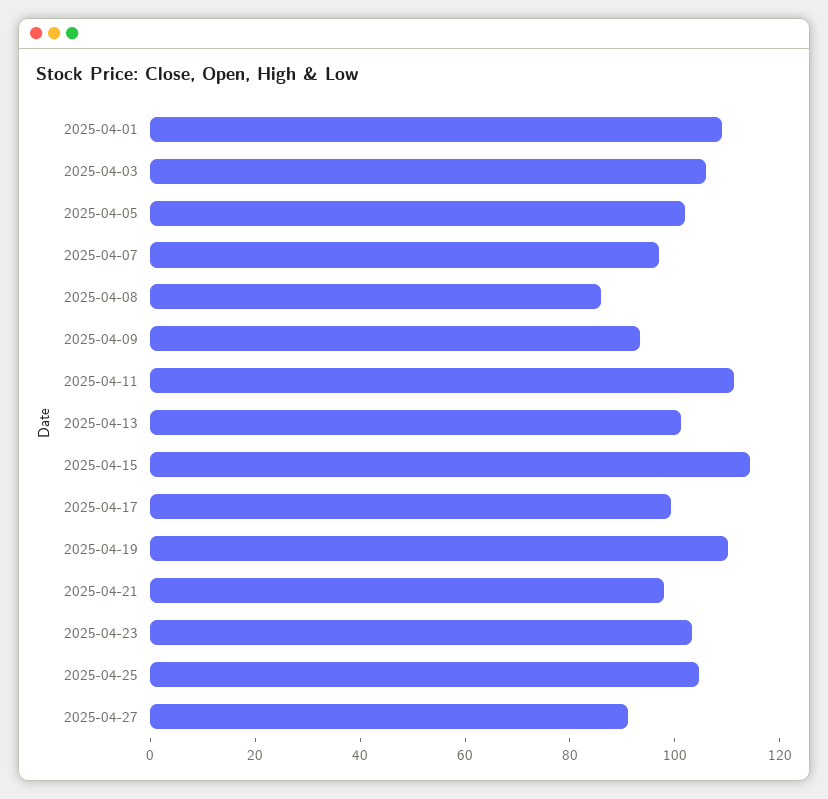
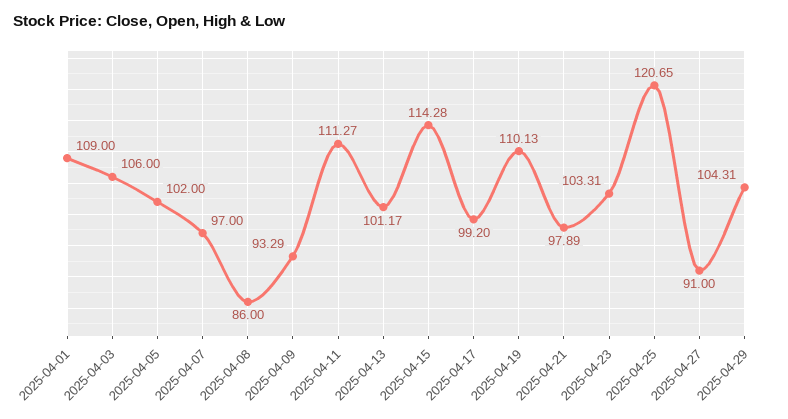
2025-04-25: 105 -> 120.65
2025-04-29: none -> 104.31

